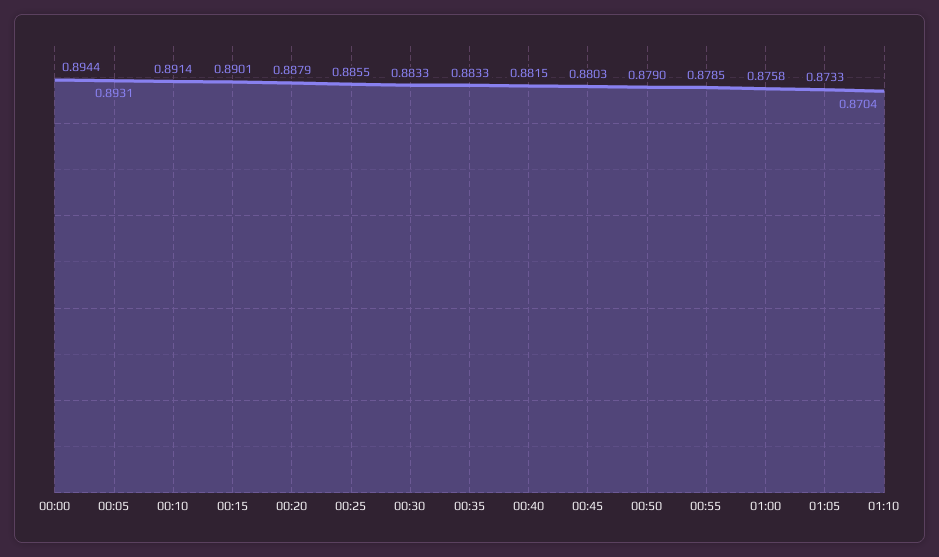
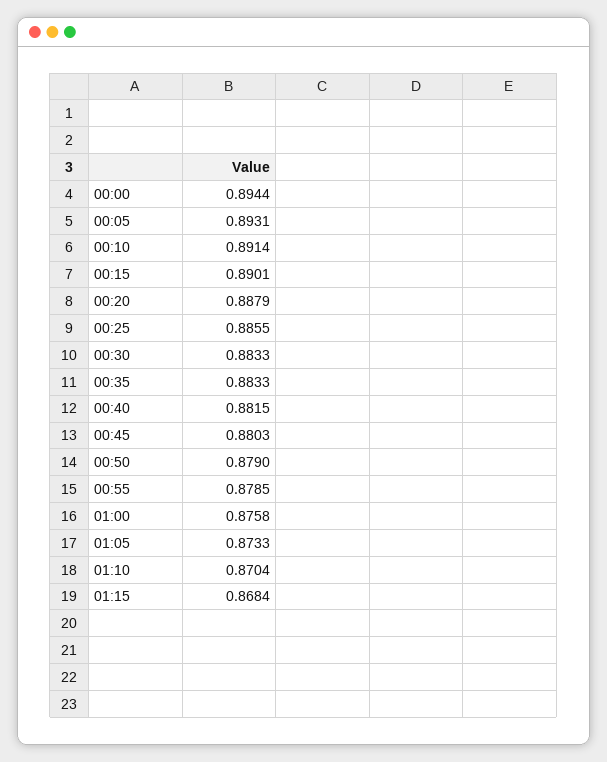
01:15: none -> 0.8684

